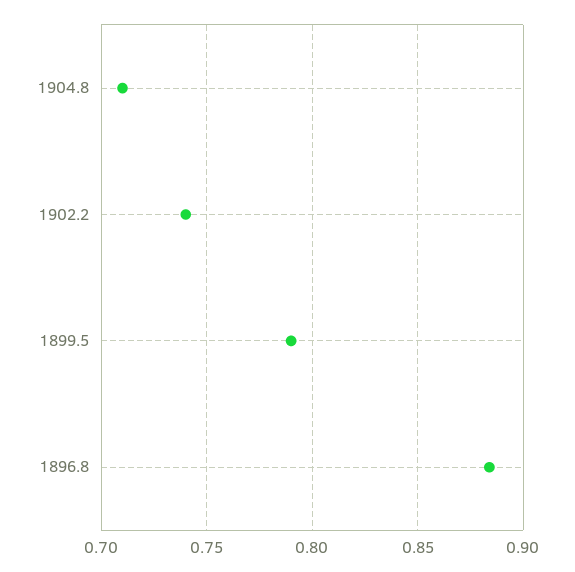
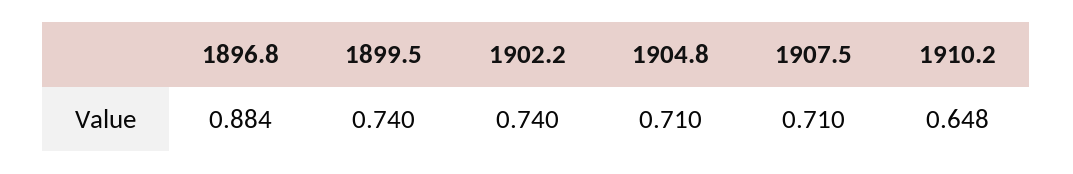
1899.5: 0.79 -> 0.74
1907.5: none -> 0.71
1910.2: none -> 0.648

